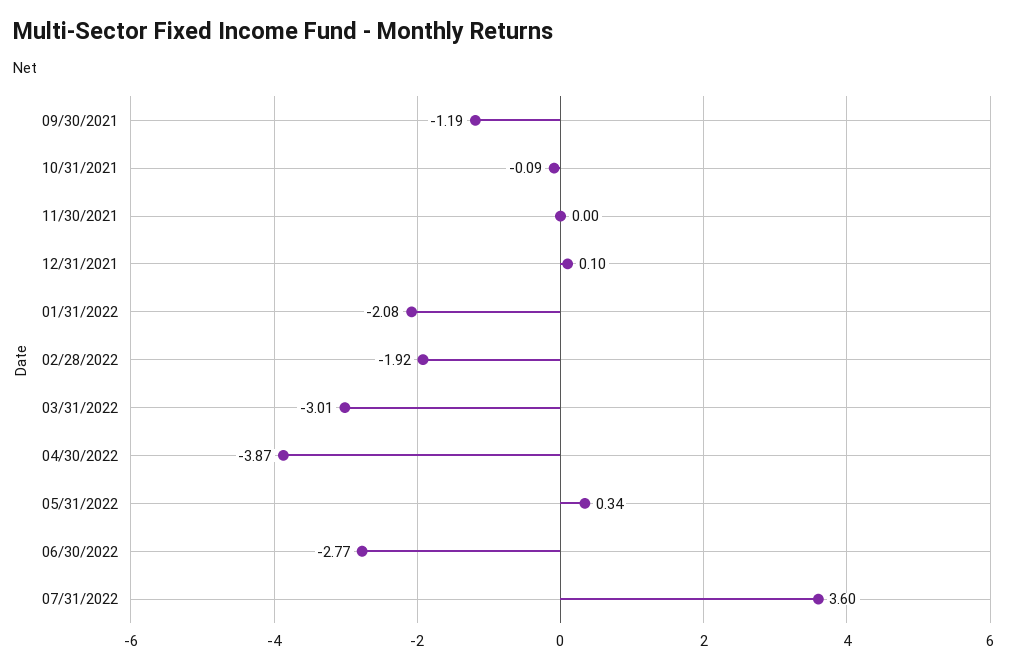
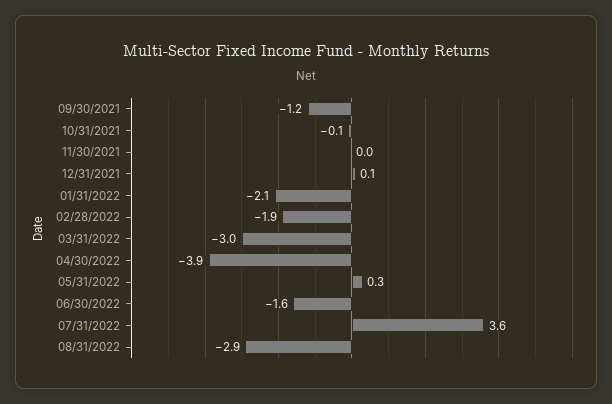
06/30/2022: -2.77 -> -1.6
08/31/2022: none -> -2.9

